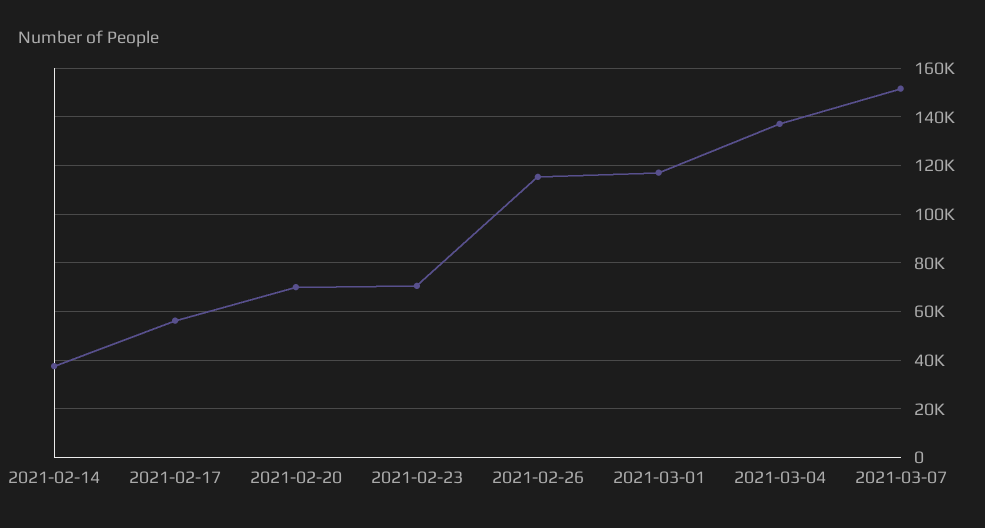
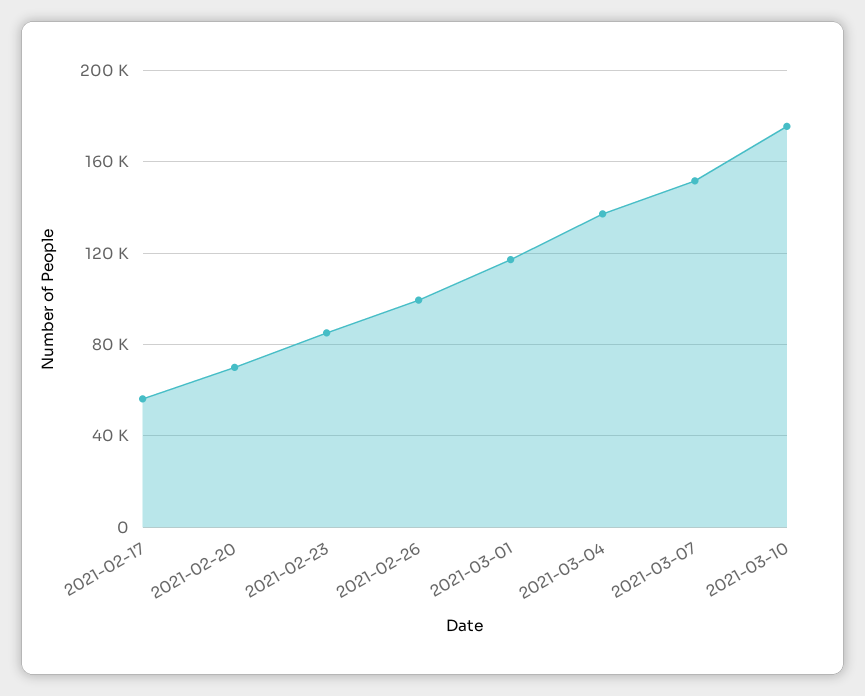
2021-02-14: 37500 -> none
2021-02-23: 70000 -> 85000
2021-02-26: 115000 -> 100000
2021-03-10: none -> 175000

